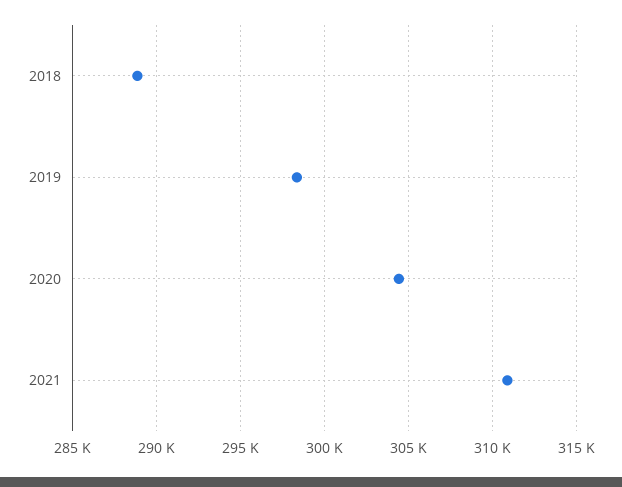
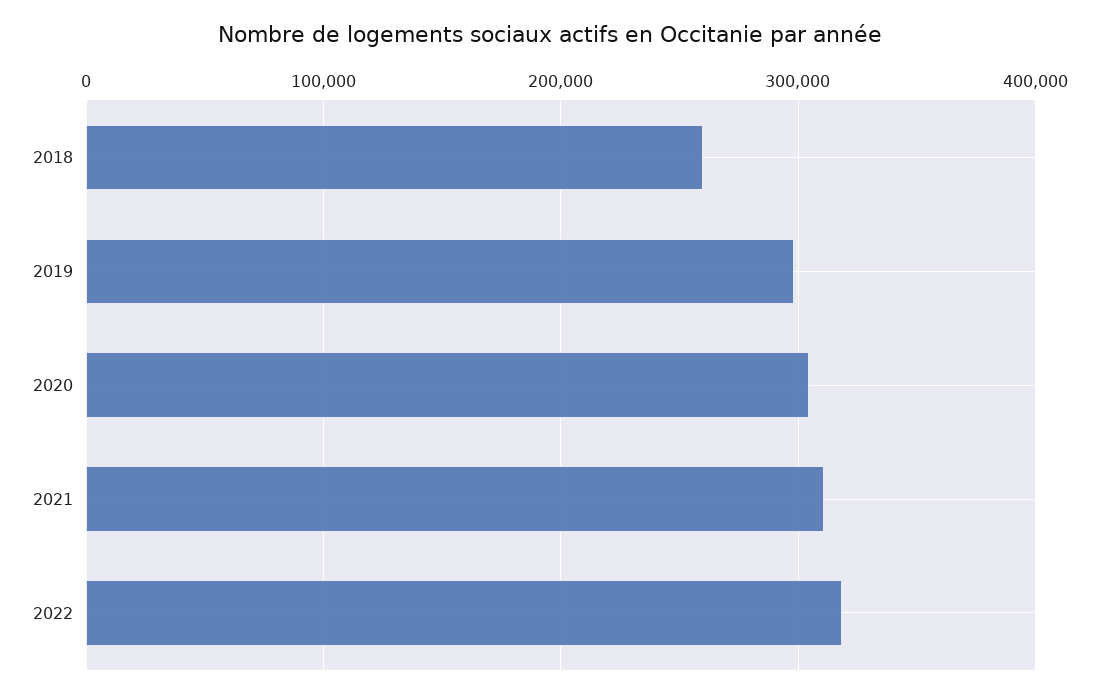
2018: 289000 -> 260000
2022: none -> 320000

